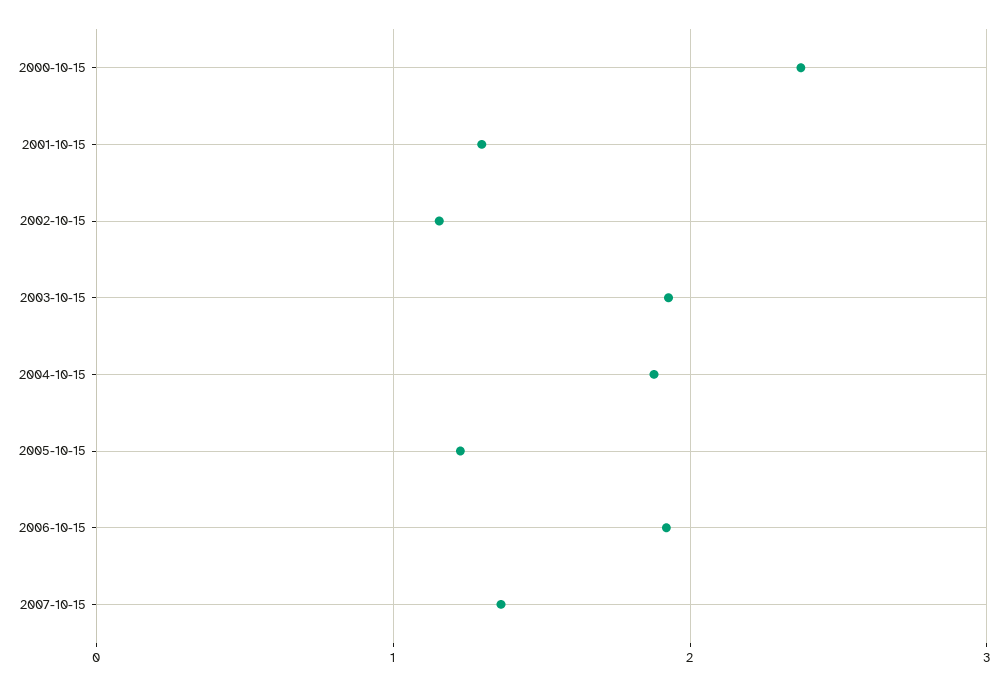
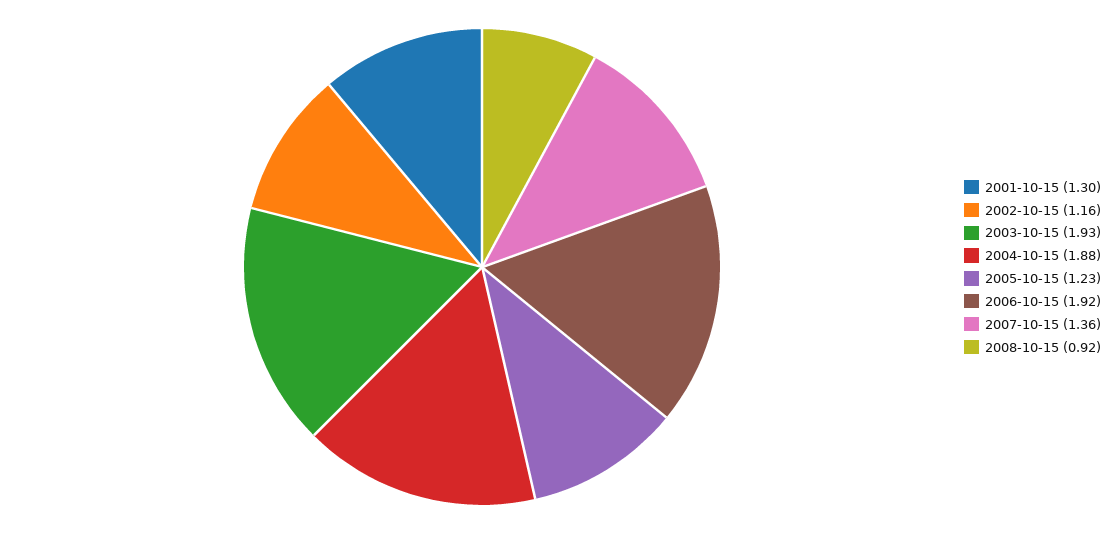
2000-10-15: 2.4 -> none
2008-10-15: none -> 0.92

